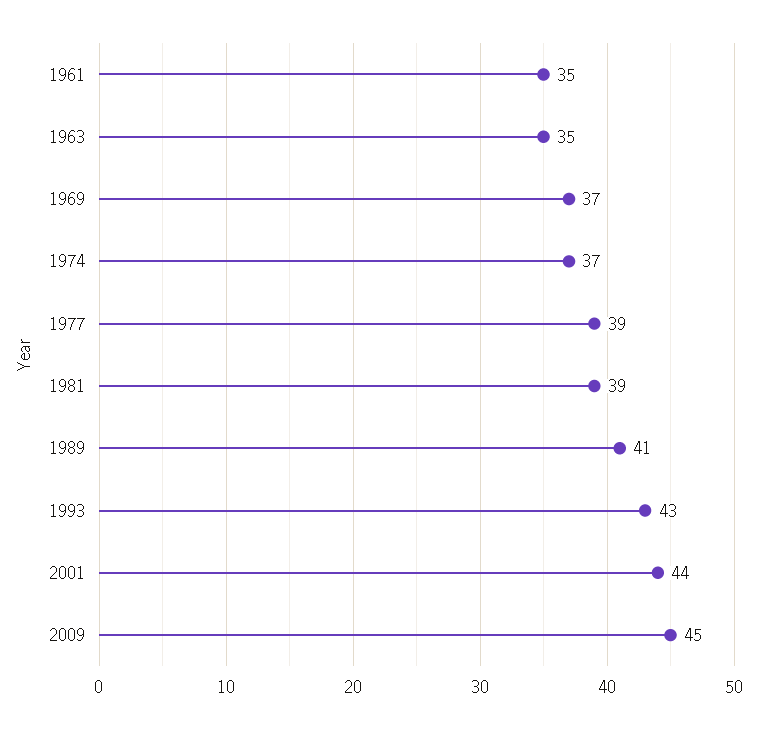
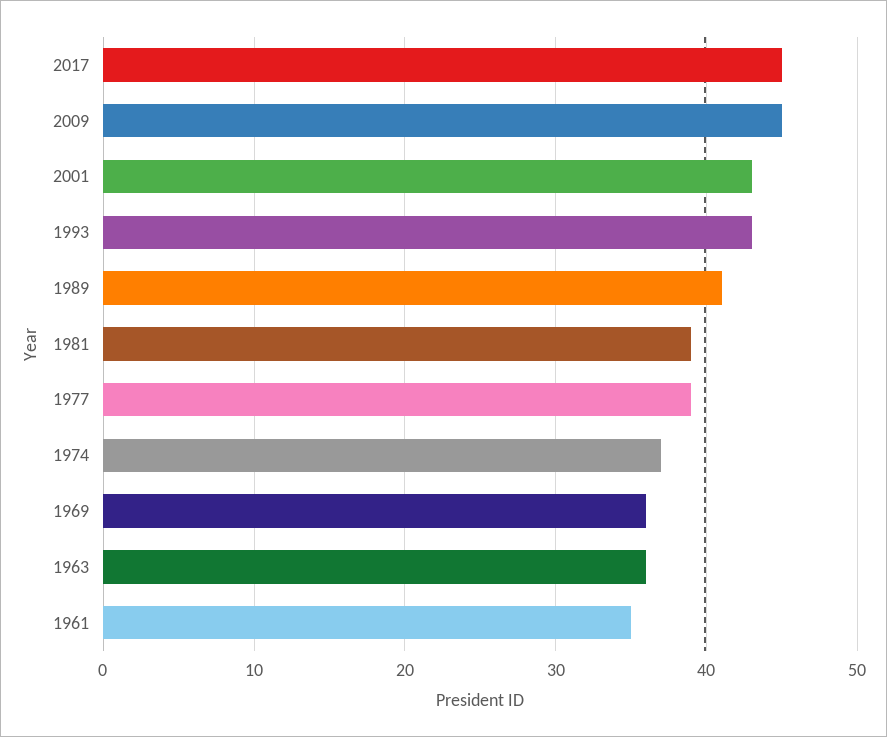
1963: 35 -> 36
1969: 37 -> 36
2001: 44 -> 43
2017: none -> 45

